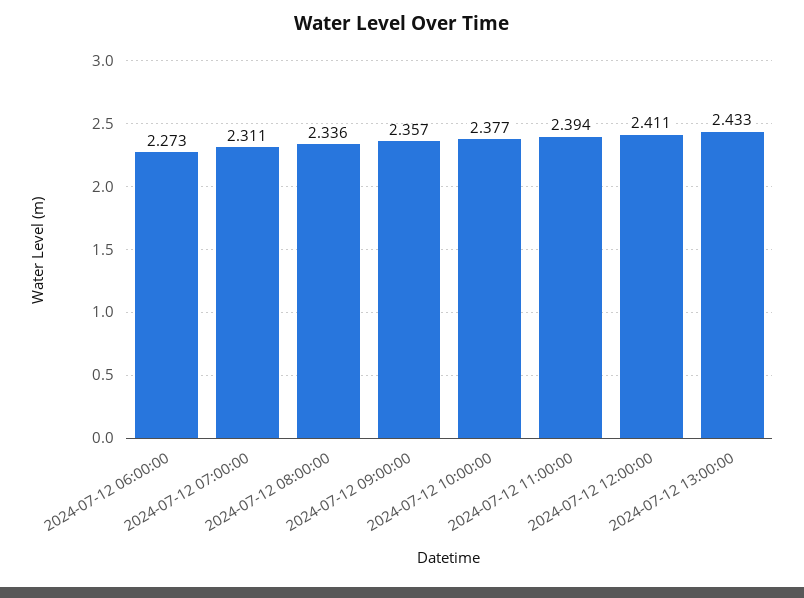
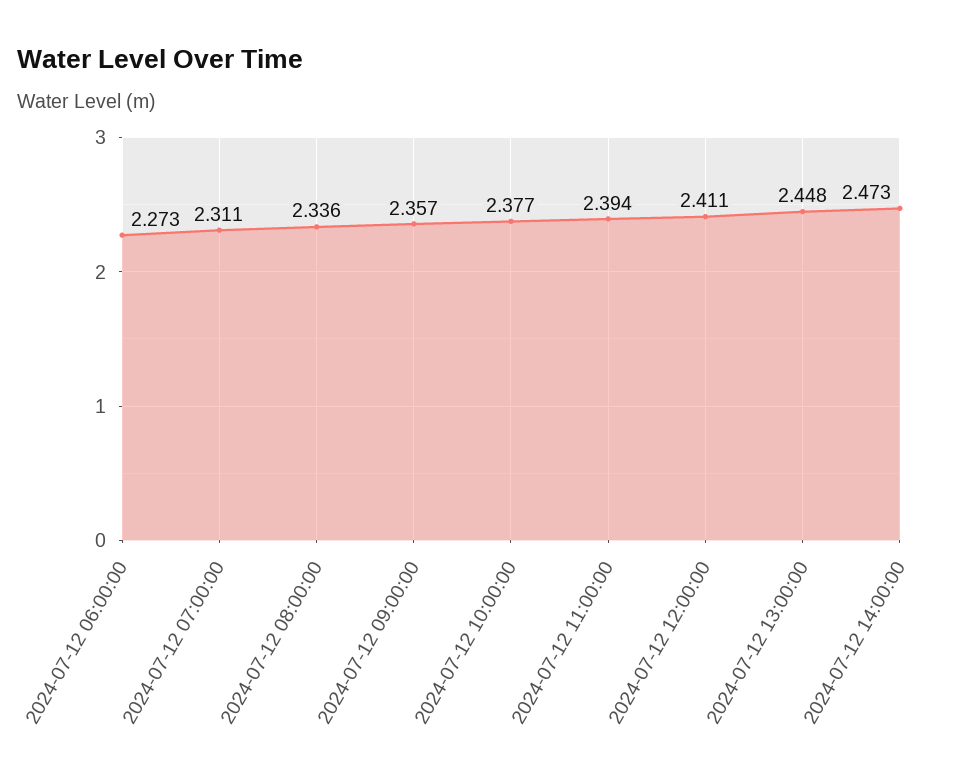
2024-07-12 13:00:00: 2.433 -> 2.448
2024-07-12 14:00:00: none -> 2.473

